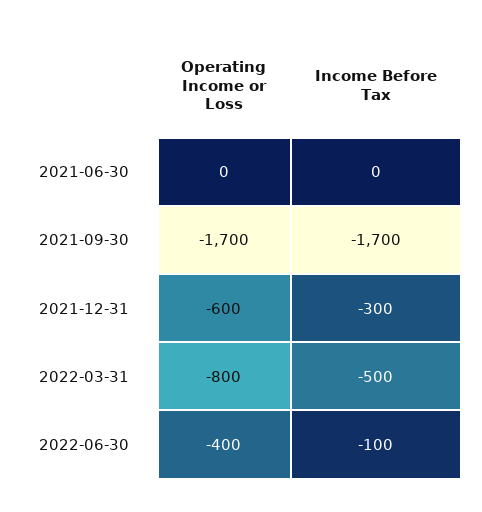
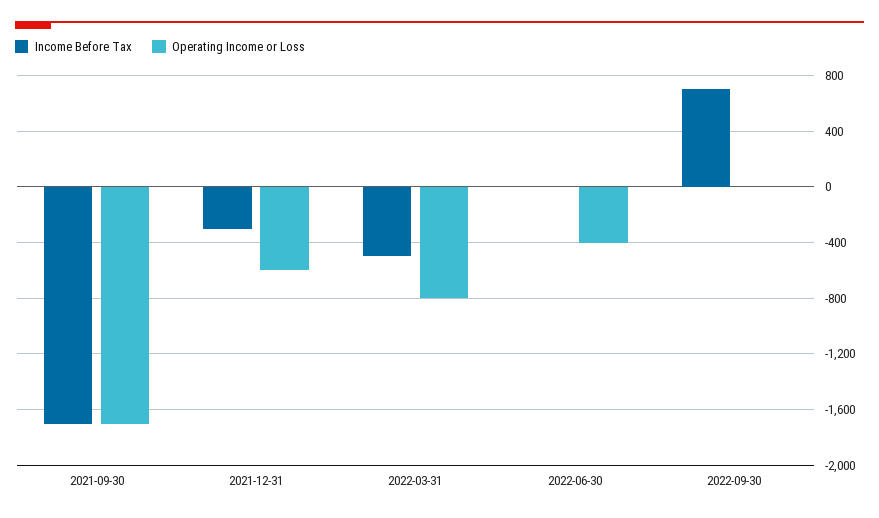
Operating Income or Loss, 2021-06-30: 0 -> none
Income Before Tax, 2021-06-30: 0 -> none
Income Before Tax, 2022-06-30: -100 -> 0
Income Before Tax, 2022-09-30: none -> 700
Operating Income or Loss, 2022-09-30: none -> 0

